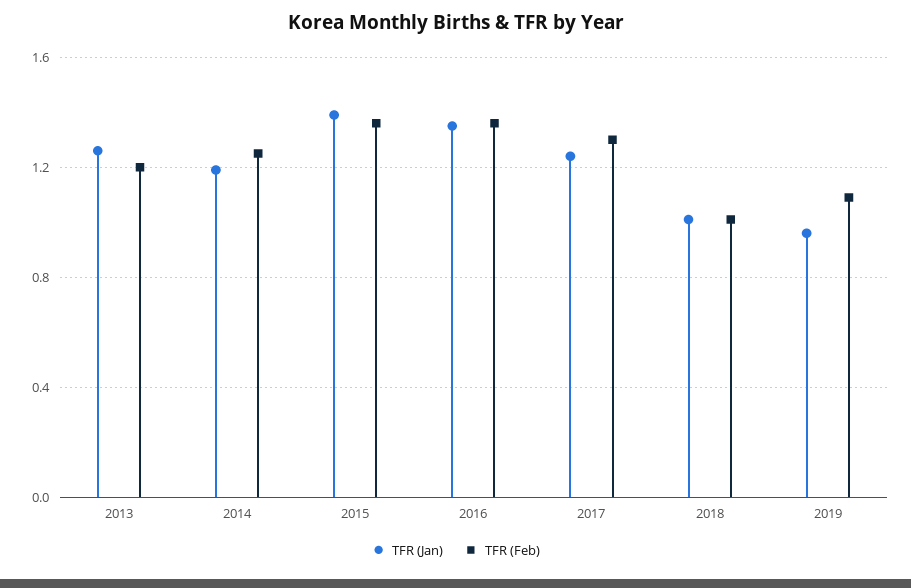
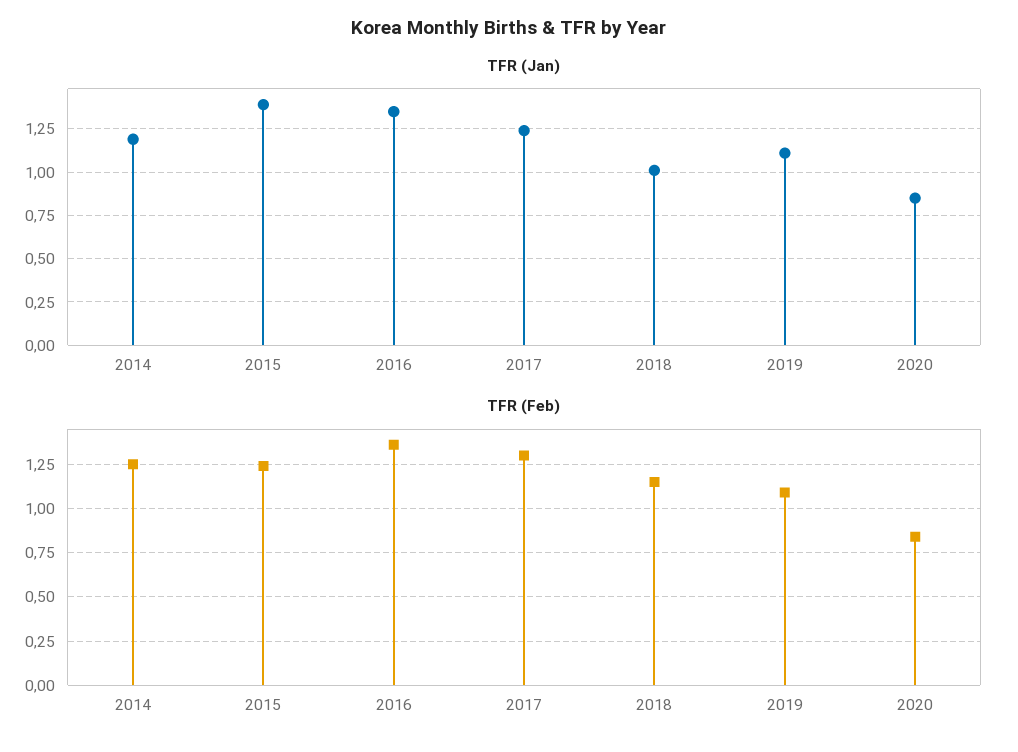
TFR (Jan), 2013: 1.25 -> none
TFR (Feb), 2013: 1.2 -> none
TFR (Feb), 2015: 1.35 -> 1.25
TFR (Feb), 2018: 1 -> 1.15
TFR (Jan), 2019: 0.95 -> 1.1
TFR (Jan), 2020: none -> 0.85
TFR (Feb), 2020: none -> 0.85

